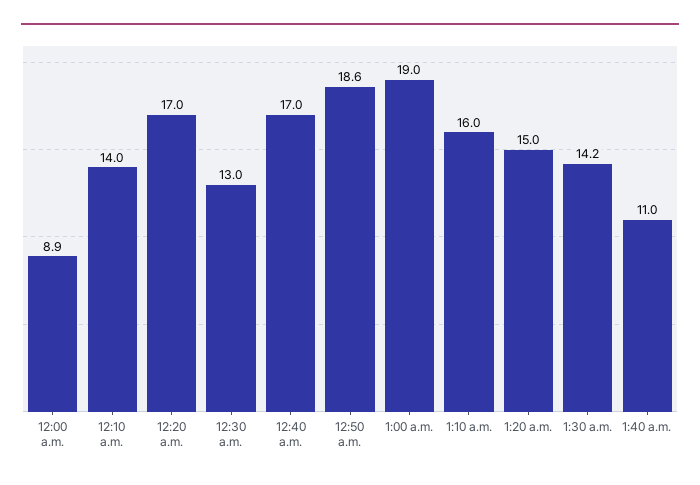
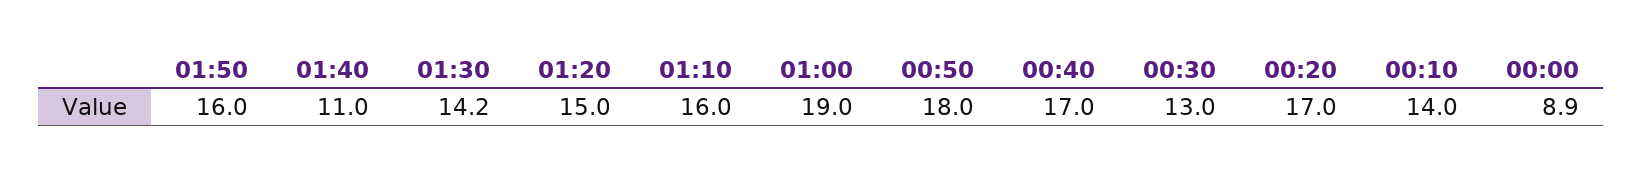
12:50 a.m.: 18.6 -> 18
01:50: none -> 16

